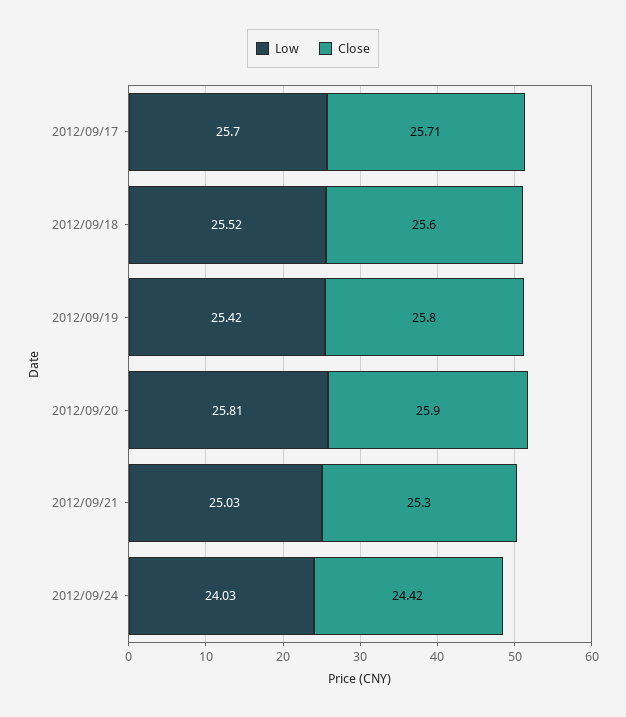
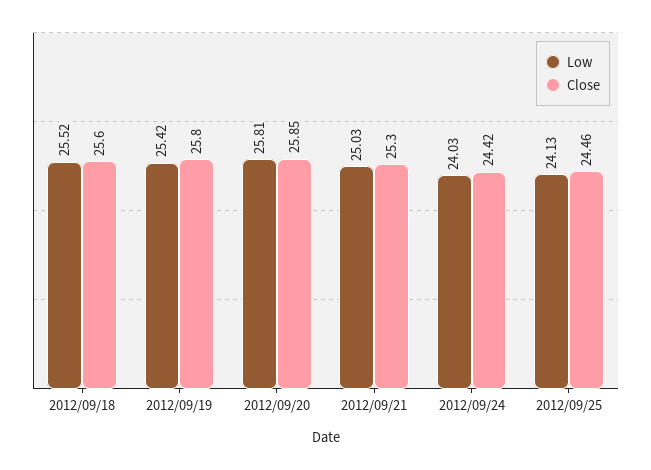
Low, 2012/09/17: 25.7 -> none
Close, 2012/09/17: 25.71 -> none
Close, 2012/09/20: 25.9 -> 25.85
Low, 2012/09/25: none -> 24.13
Close, 2012/09/25: none -> 24.46

